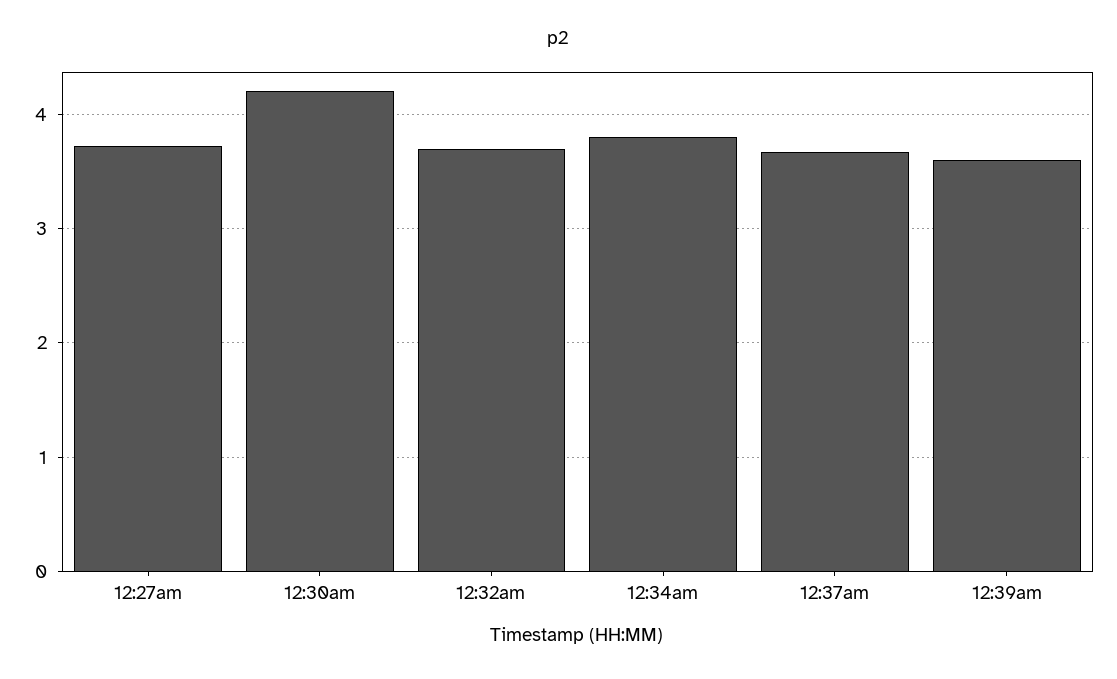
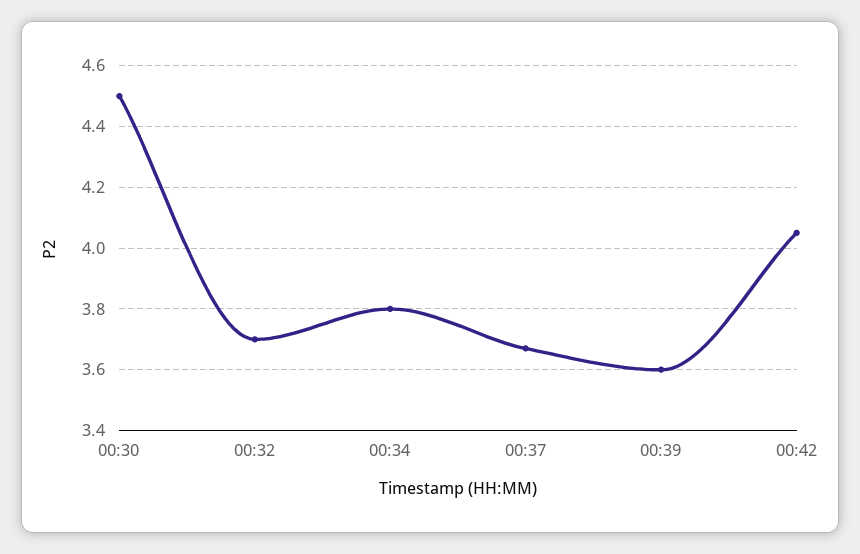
12:27am: 3.7 -> none
12:30am: 4.2 -> 4.5
00:42: none -> 4.05

